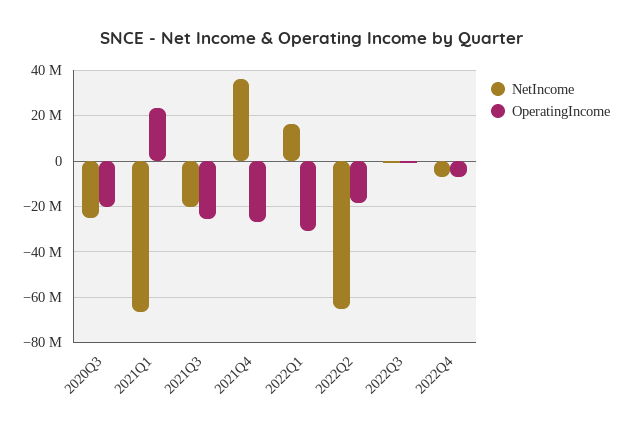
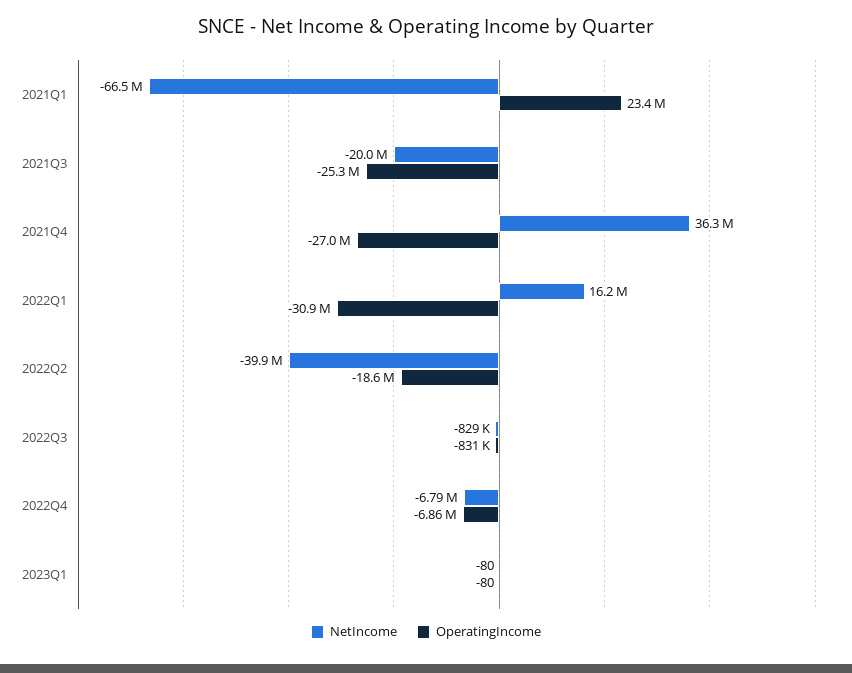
NetIncome, 2020Q3: -25000000 -> none
OperatingIncome, 2020Q3: -20000000 -> none
NetIncome, 2022Q2: -65000000 -> -39900000
NetIncome, 2023Q1: none -> -80
OperatingIncome, 2023Q1: none -> -80

